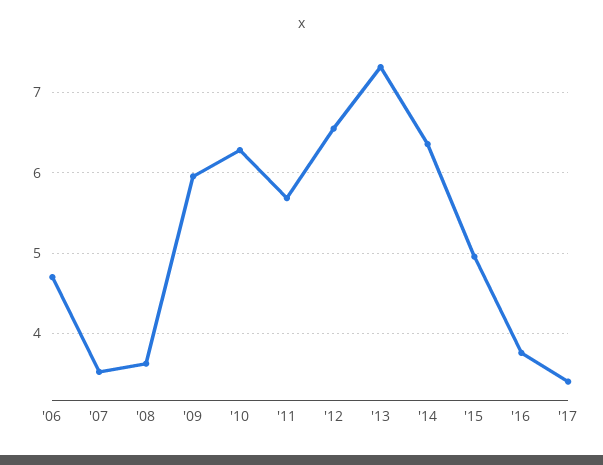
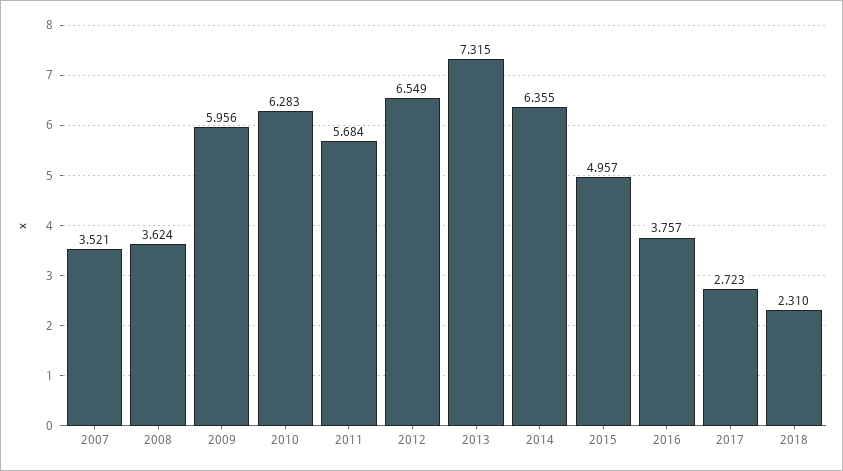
'06: 4.7 -> none
'17: 3.4 -> 2.723
2018: none -> 2.31

